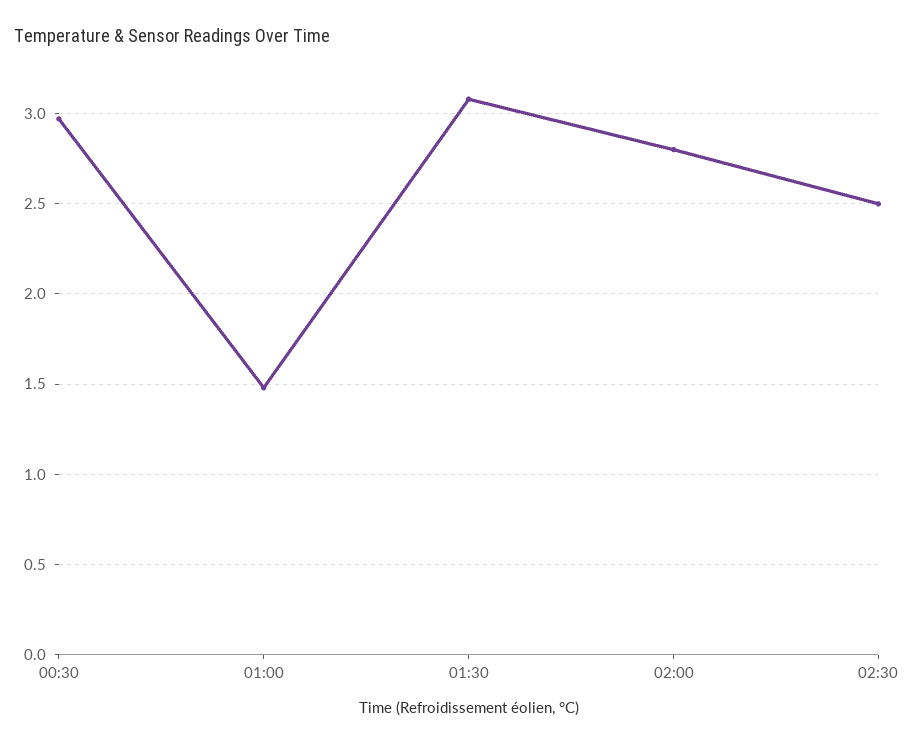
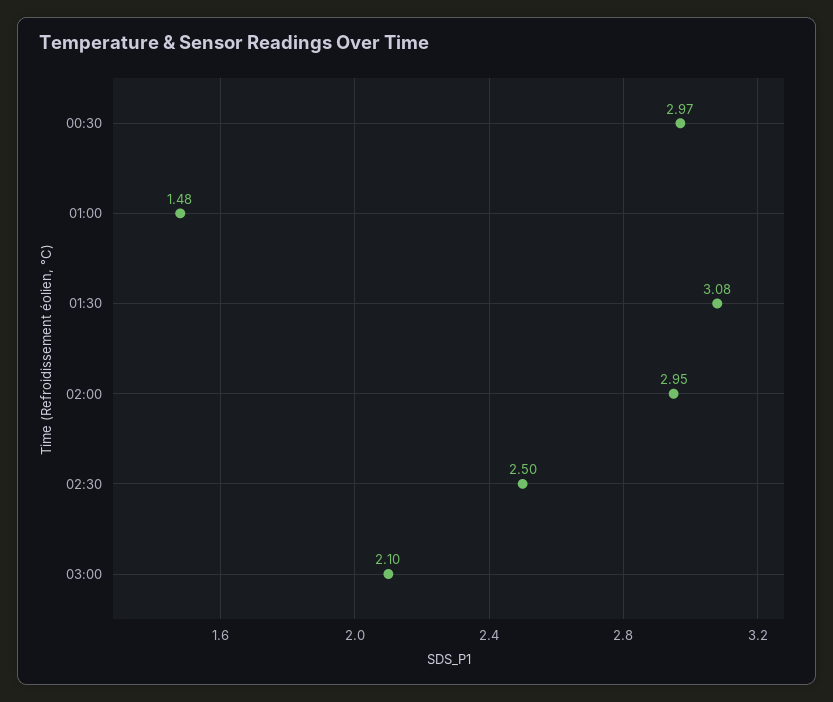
02:00: 2.8 -> 2.95
03:00: none -> 2.1

